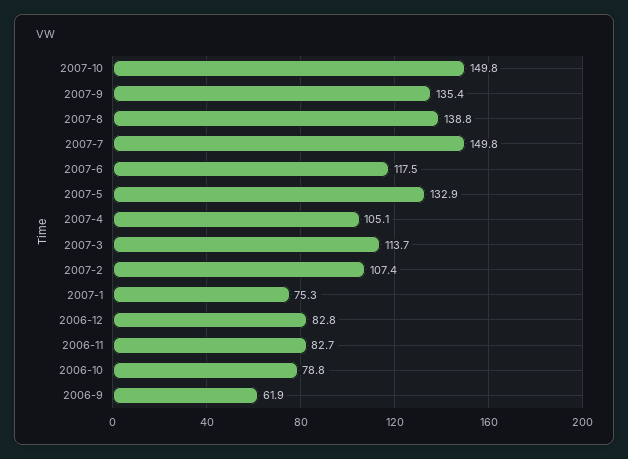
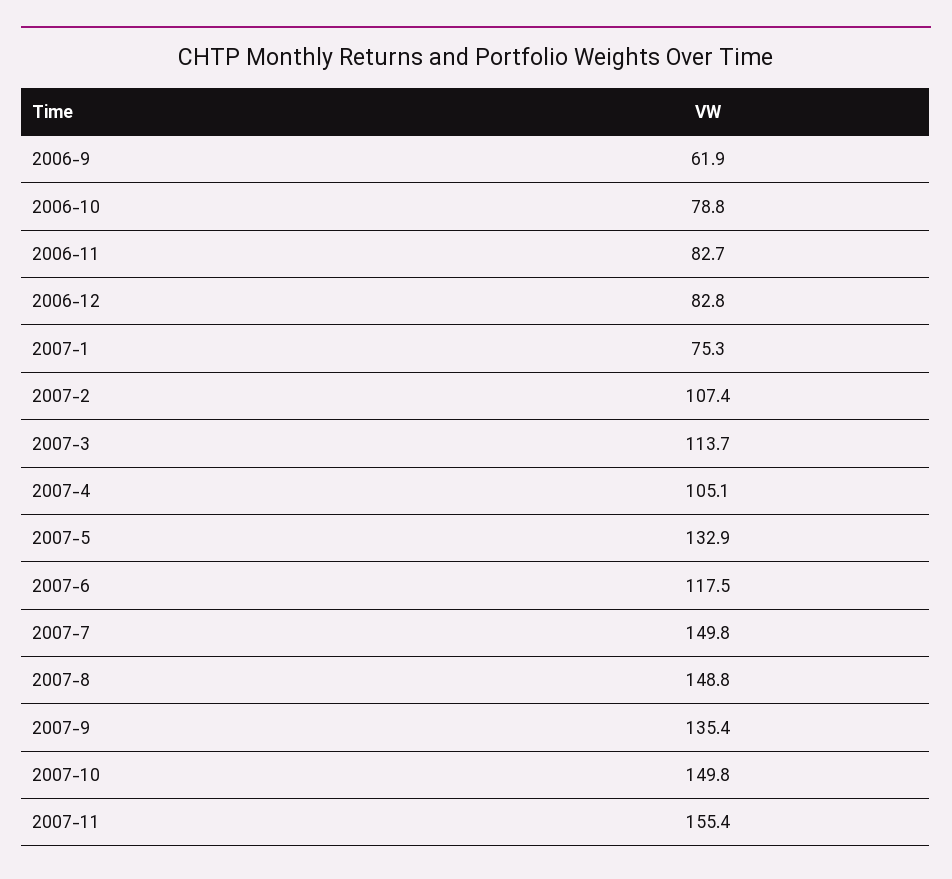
2007-8: 138.8 -> 148.8
2007-11: none -> 155.4

